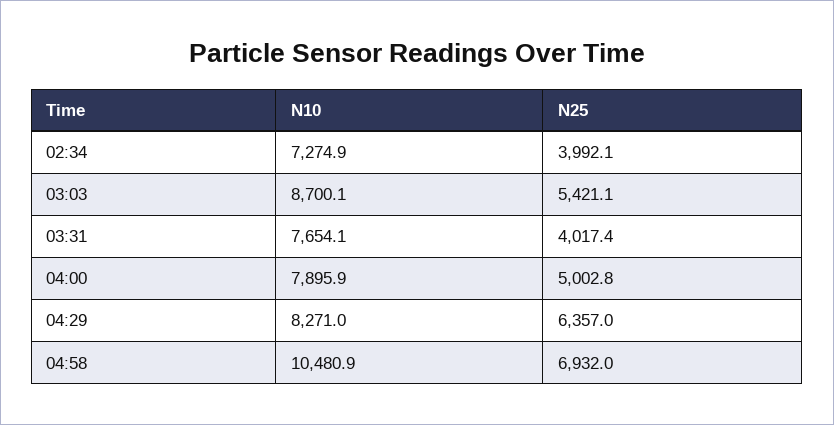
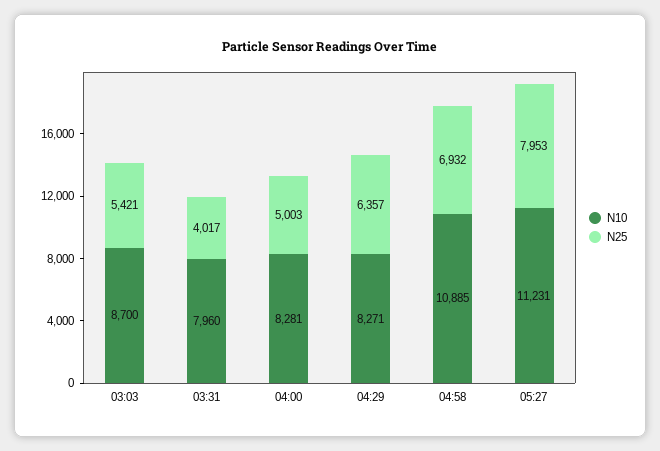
N10, 02:34: 7274.9 -> none
N25, 02:34: 3992.1 -> none
N10, 03:31: 7654.1 -> 7960
N10, 04:00: 7895.9 -> 8281
N10, 04:58: 10480.9 -> 10885
N10, 05:27: none -> 11231
N25, 05:27: none -> 7953

